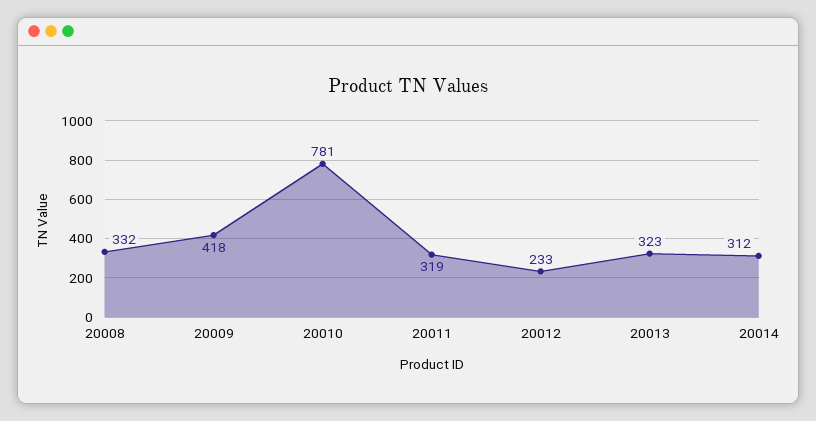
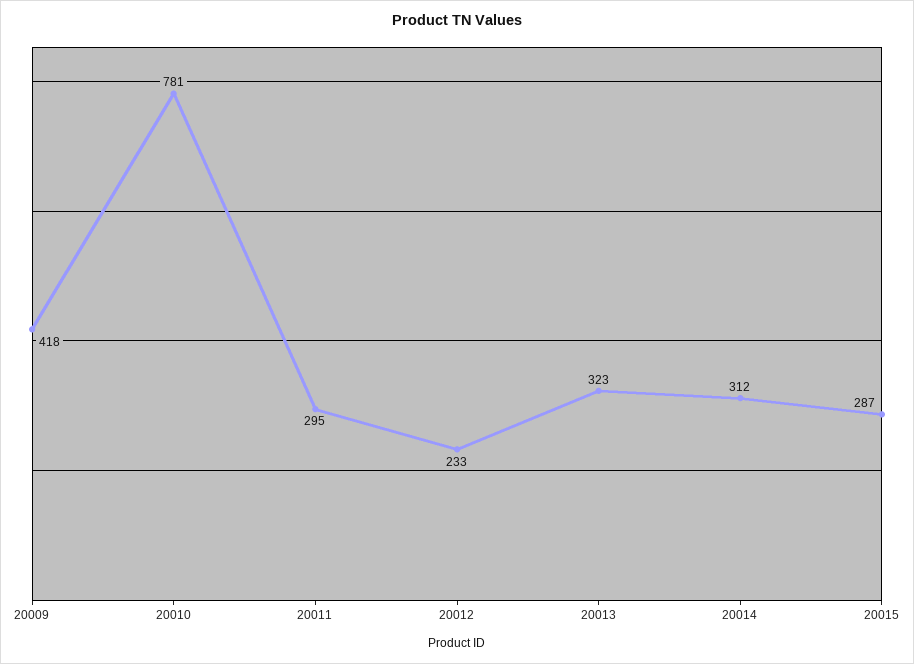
20008: 332 -> none
20011: 319 -> 295
20015: none -> 287

